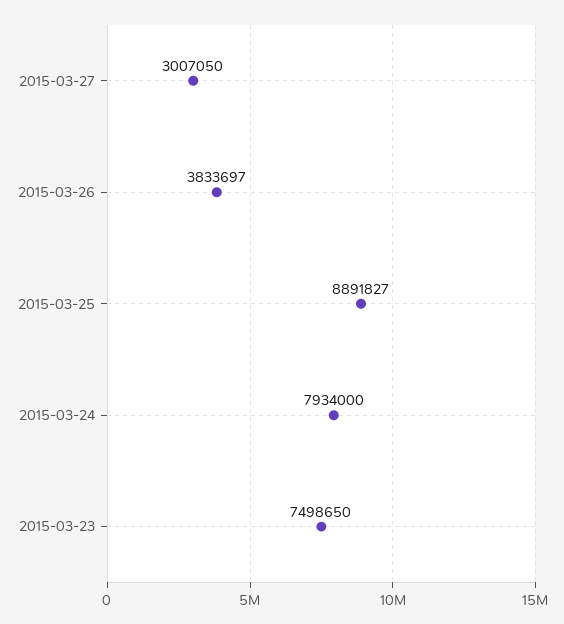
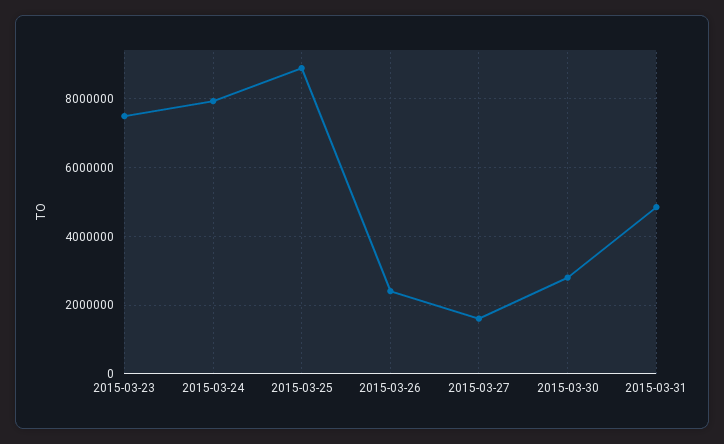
2015-03-27: 3007050 -> 1600000
2015-03-26: 3833697 -> 2400000
2015-03-30: none -> 2800000
2015-03-31: none -> 4800000

